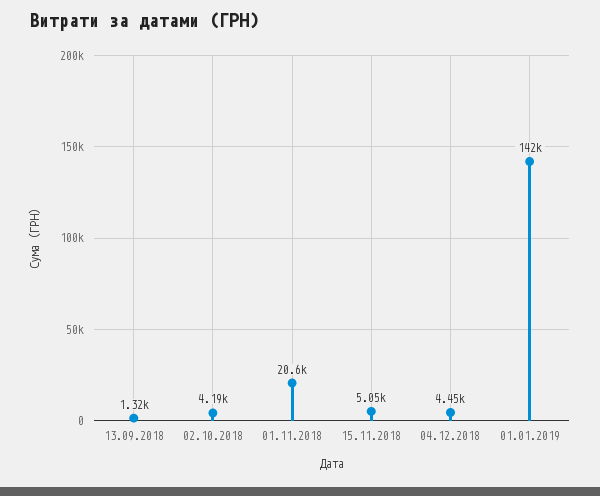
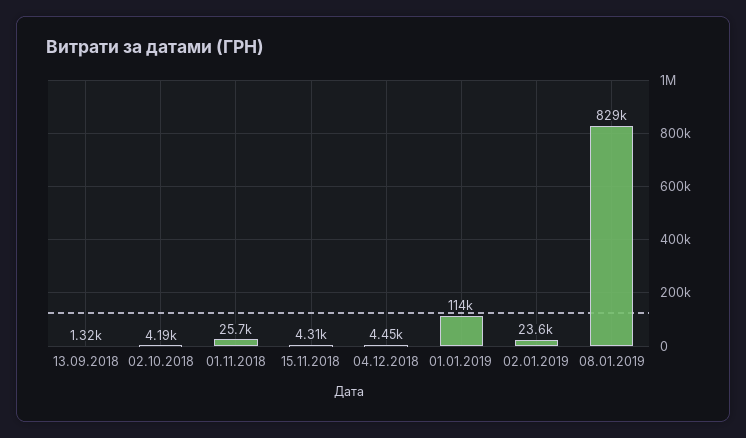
01.11.2018: 20600 -> 25700
15.11.2018: 5050 -> 4310
01.01.2019: 142000 -> 114000
02.01.2019: none -> 23600
08.01.2019: none -> 829000

